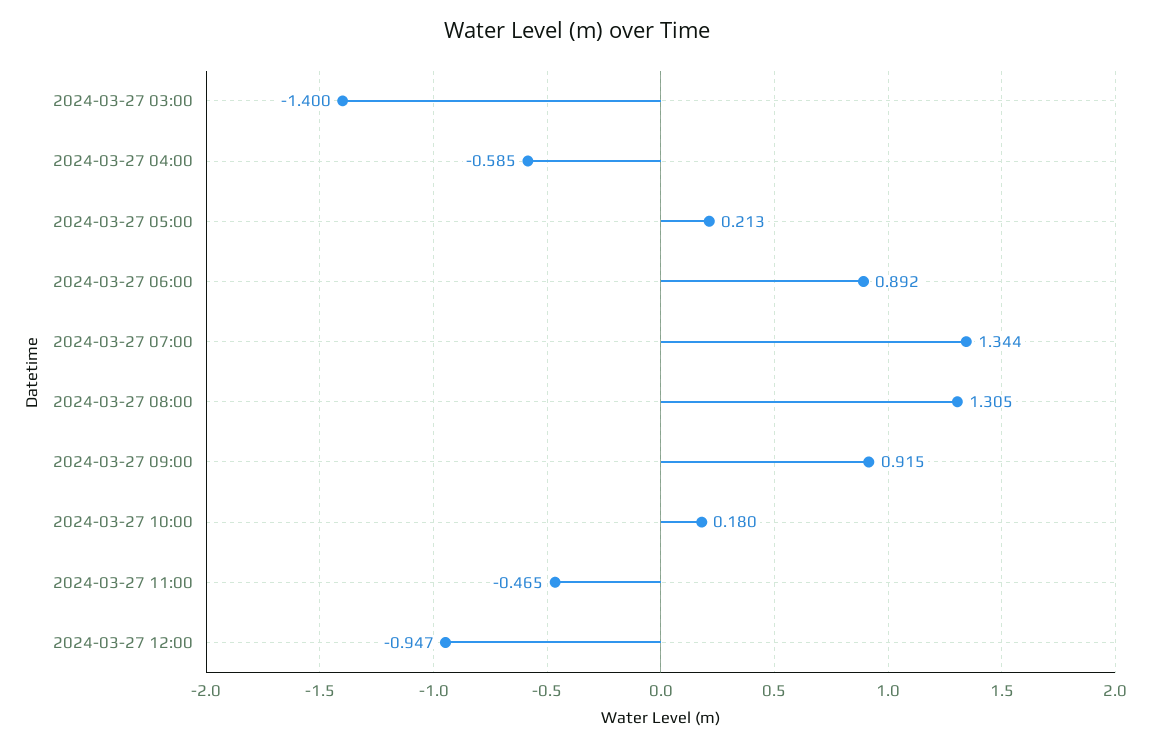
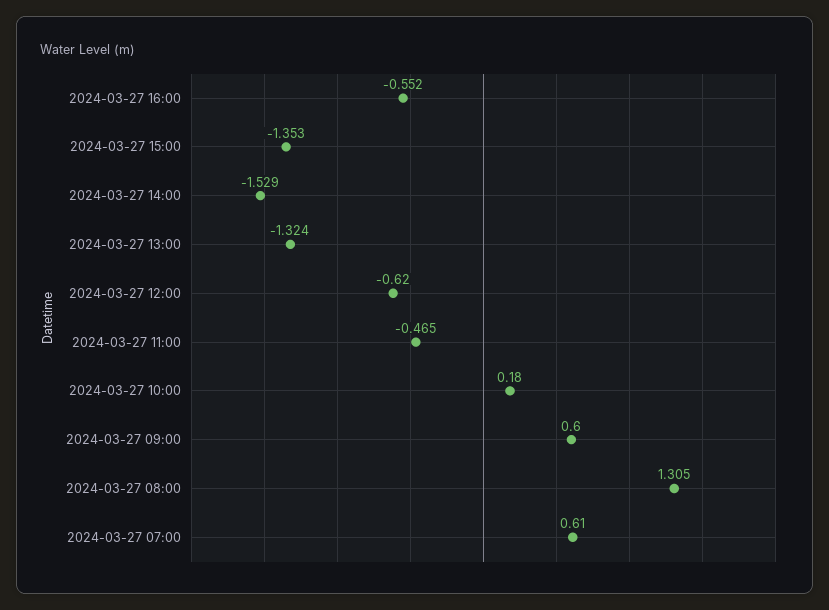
2024-03-27 03:00: -1.4 -> none
2024-03-27 04:00: -0.585 -> none
2024-03-27 05:00: 0.213 -> none
2024-03-27 06:00: 0.892 -> none
2024-03-27 07:00: 1.344 -> 0.61
2024-03-27 09:00: 0.915 -> 0.6
2024-03-27 12:00: -0.947 -> -0.62
2024-03-27 16:00: none -> -0.552
2024-03-27 15:00: none -> -1.353
2024-03-27 14:00: none -> -1.529
2024-03-27 13:00: none -> -1.324

